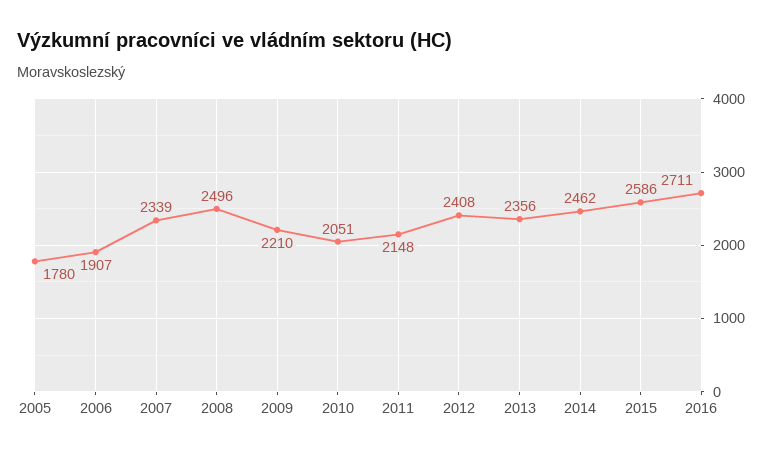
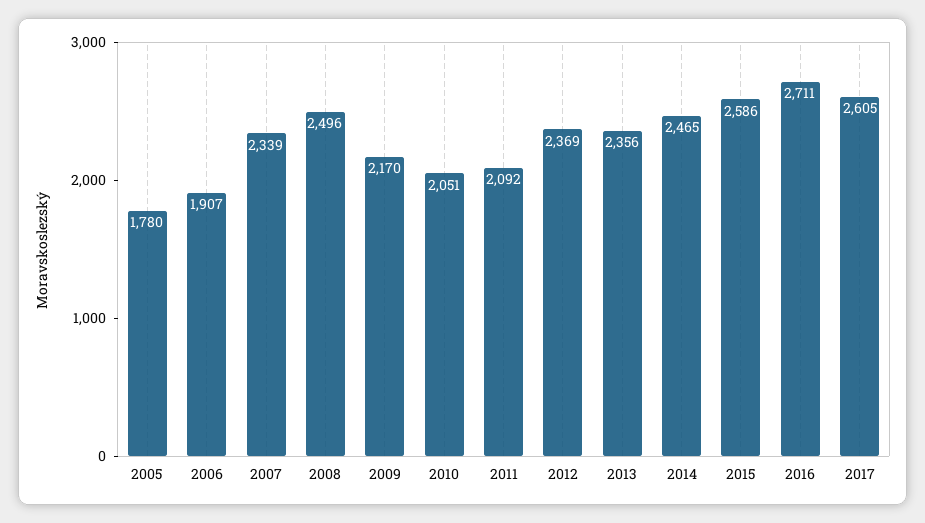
2009: 2210 -> 2170
2011: 2148 -> 2092
2012: 2408 -> 2369
2014: 2462 -> 2465
2017: none -> 2605

